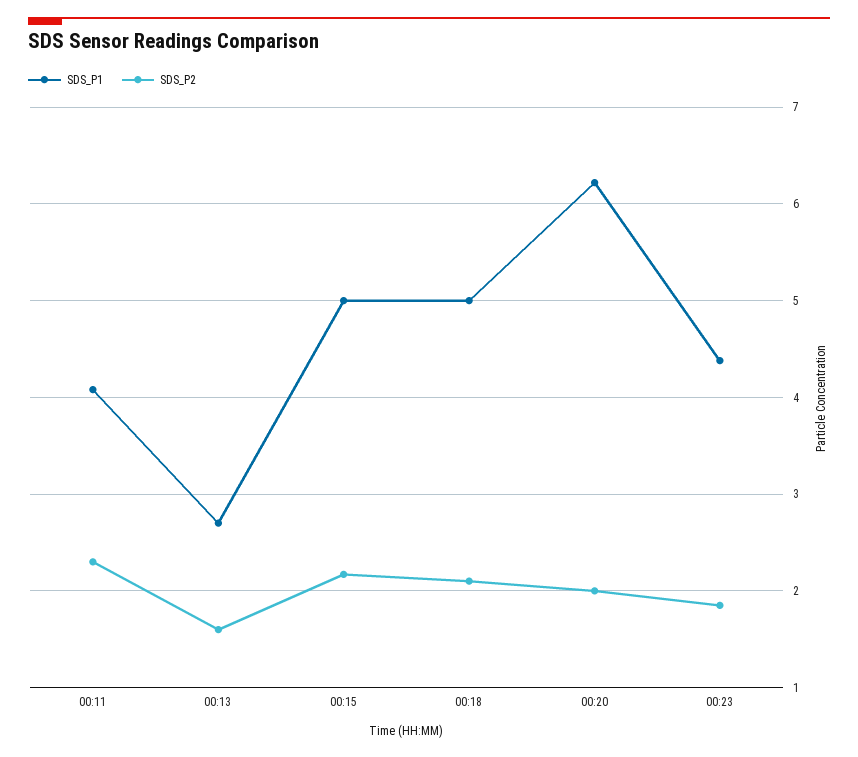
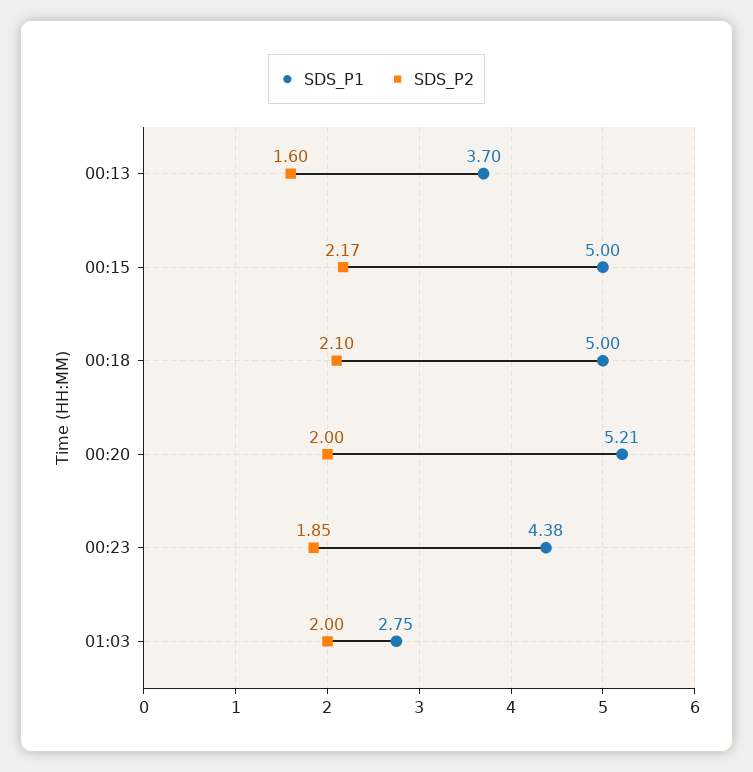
SDS_P1, 00:11: 4.1 -> none
SDS_P2, 00:11: 2.3 -> none
SDS_P1, 00:13: 2.7 -> 3.7
SDS_P1, 00:20: 6.2 -> 5.21
SDS_P1, 01:03: none -> 2.75
SDS_P2, 01:03: none -> 2

